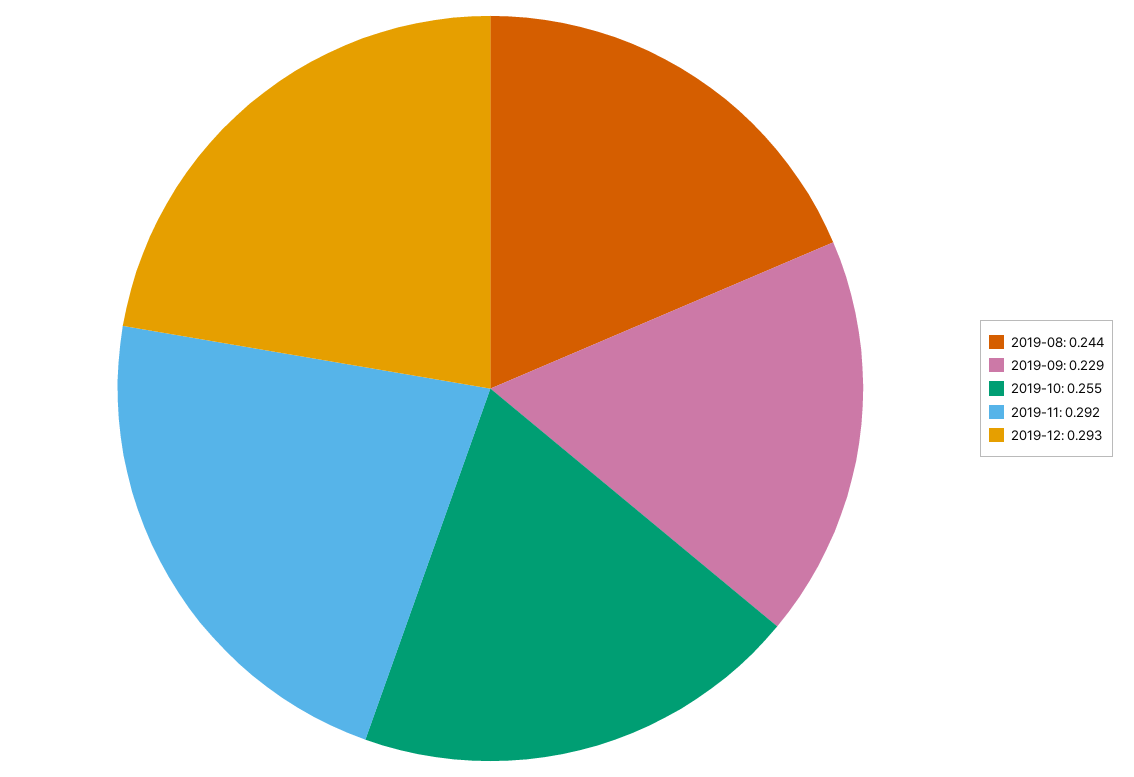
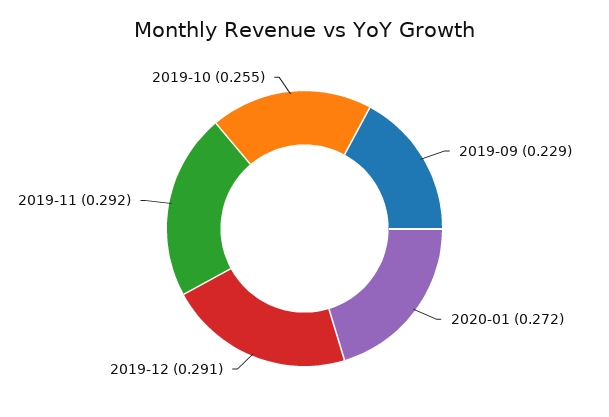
2019-08: 0.244 -> none
2019-12: 0.293 -> 0.291
2020-01: none -> 0.272

